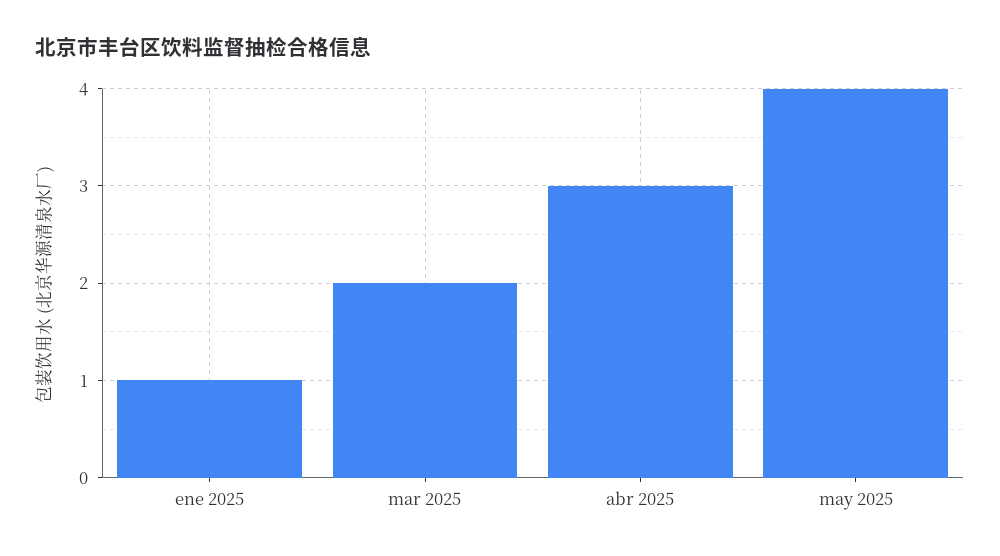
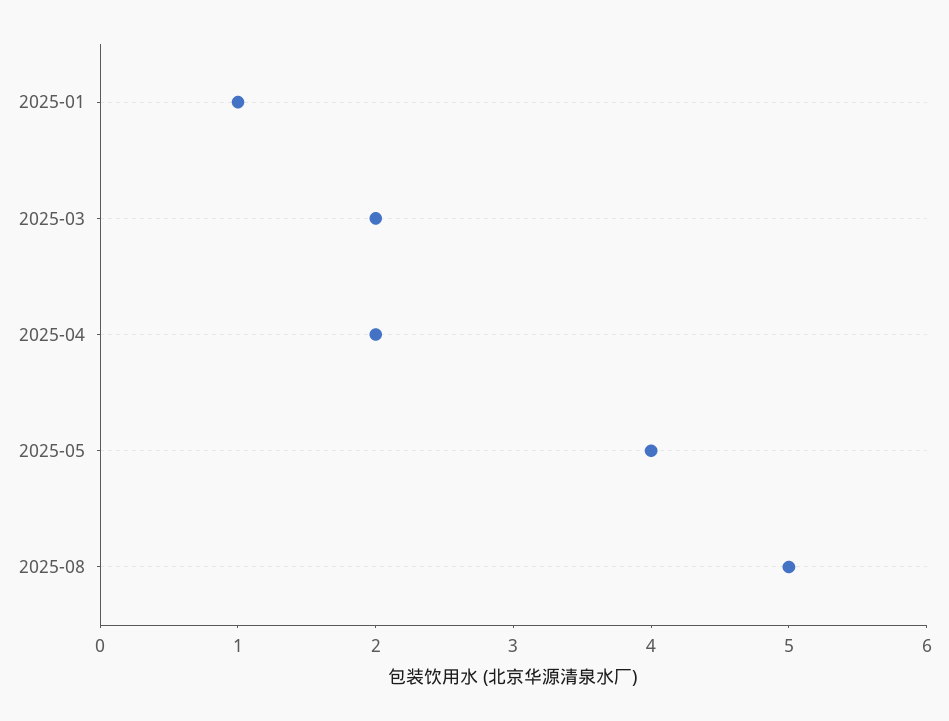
abr 2025: 3 -> 2
2025-08: none -> 5

